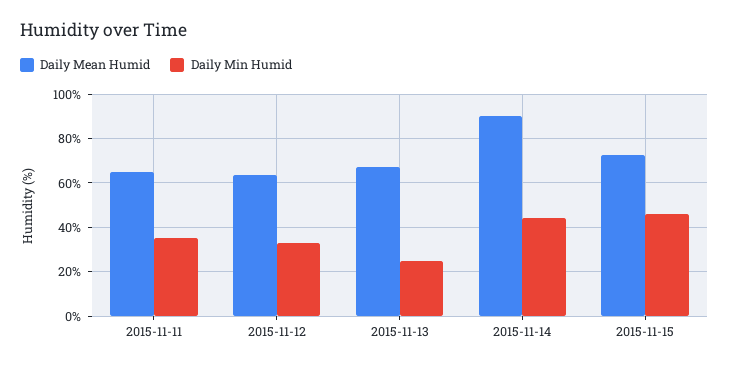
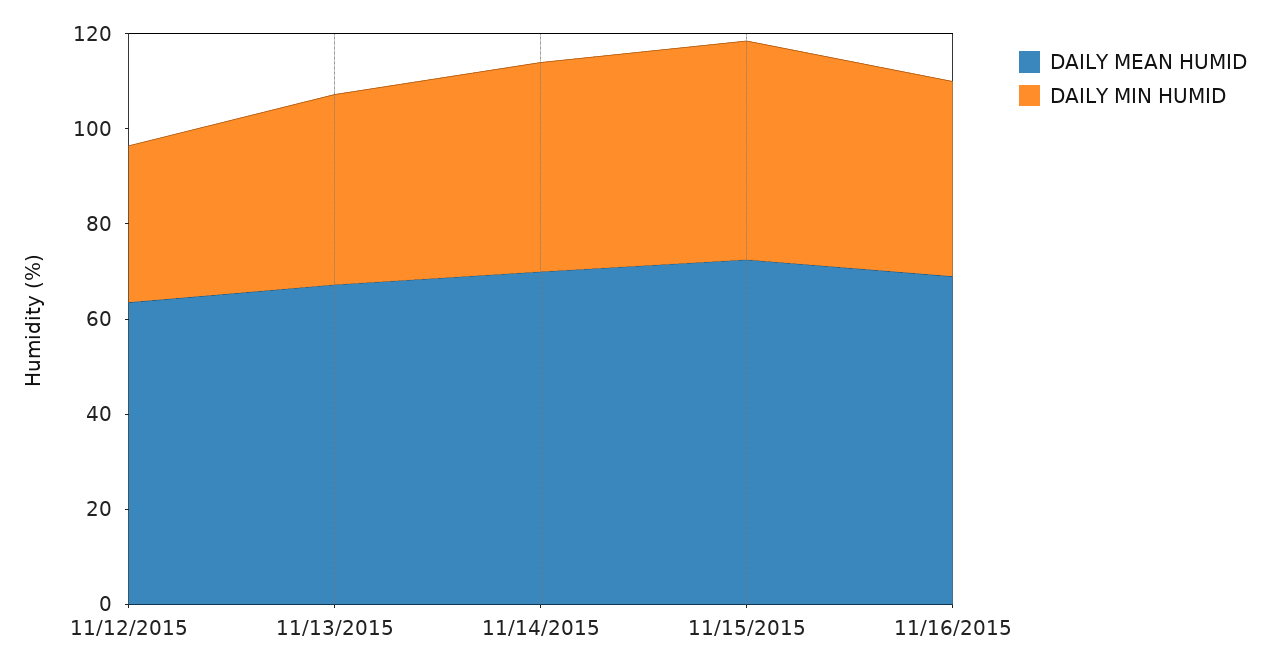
Daily Mean Humid, 2015-11-11: 65 -> none
Daily Min Humid, 2015-11-11: 35 -> none
Daily Min Humid, 2015-11-13: 25 -> 40
Daily Mean Humid, 2015-11-14: 90 -> 70
Daily Mean Humid, 11/16/2015: none -> 70
Daily Min Humid, 11/16/2015: none -> 40

